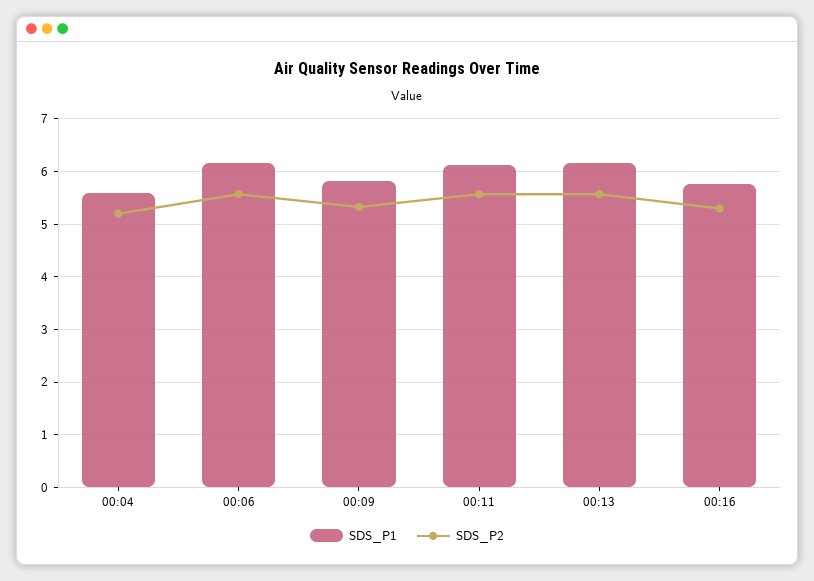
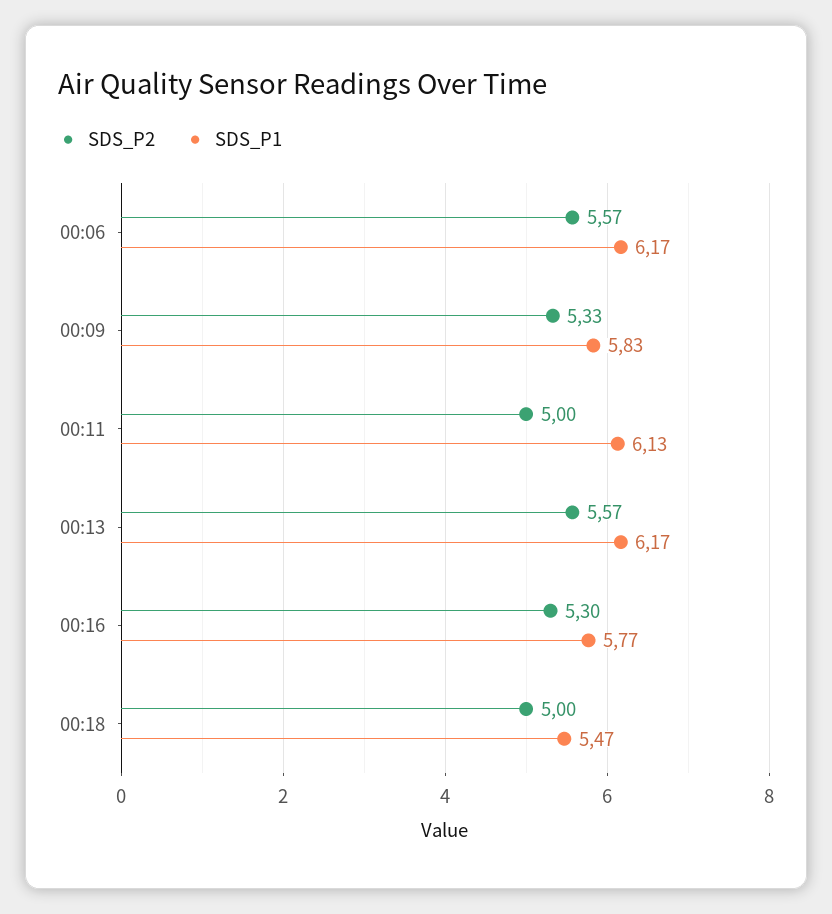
SDS_P1, 00:04: 5.6 -> none
SDS_P2, 00:04: 5.2 -> none
SDS_P2, 00:11: 5.6 -> 5
SDS_P2, 00:18: none -> 5
SDS_P1, 00:18: none -> 5.47

